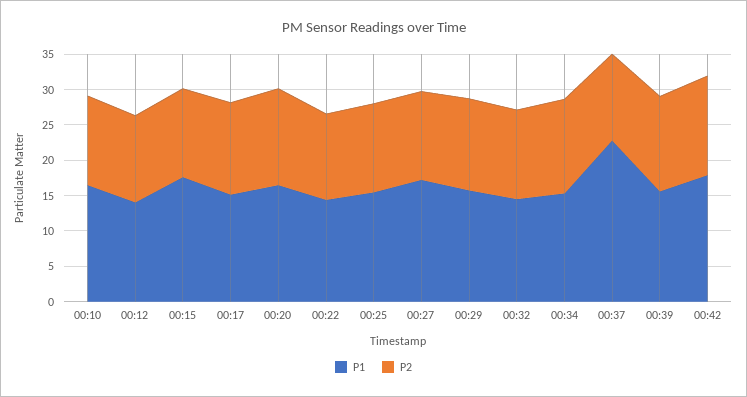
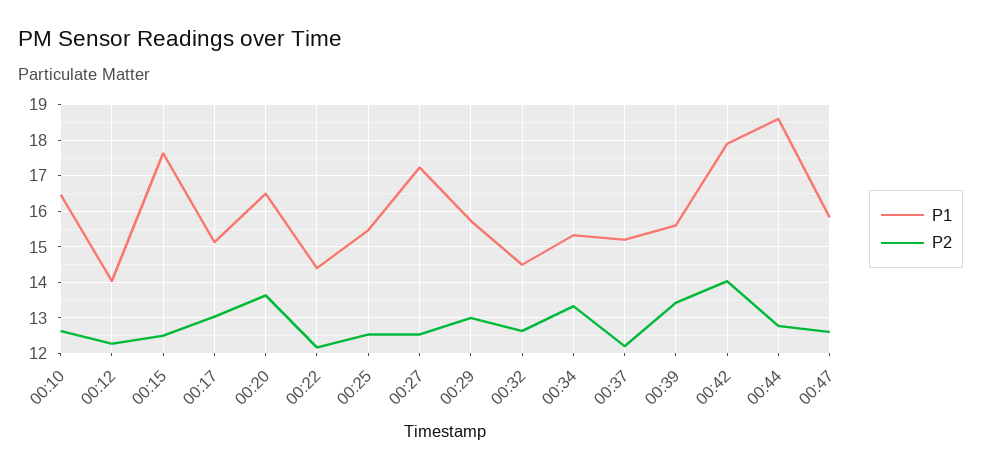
P1, 00:37: 22.5 -> 15.2
P1, 00:44: none -> 18.6
P2, 00:44: none -> 12.8
P1, 00:47: none -> 15.8
P2, 00:47: none -> 12.6

